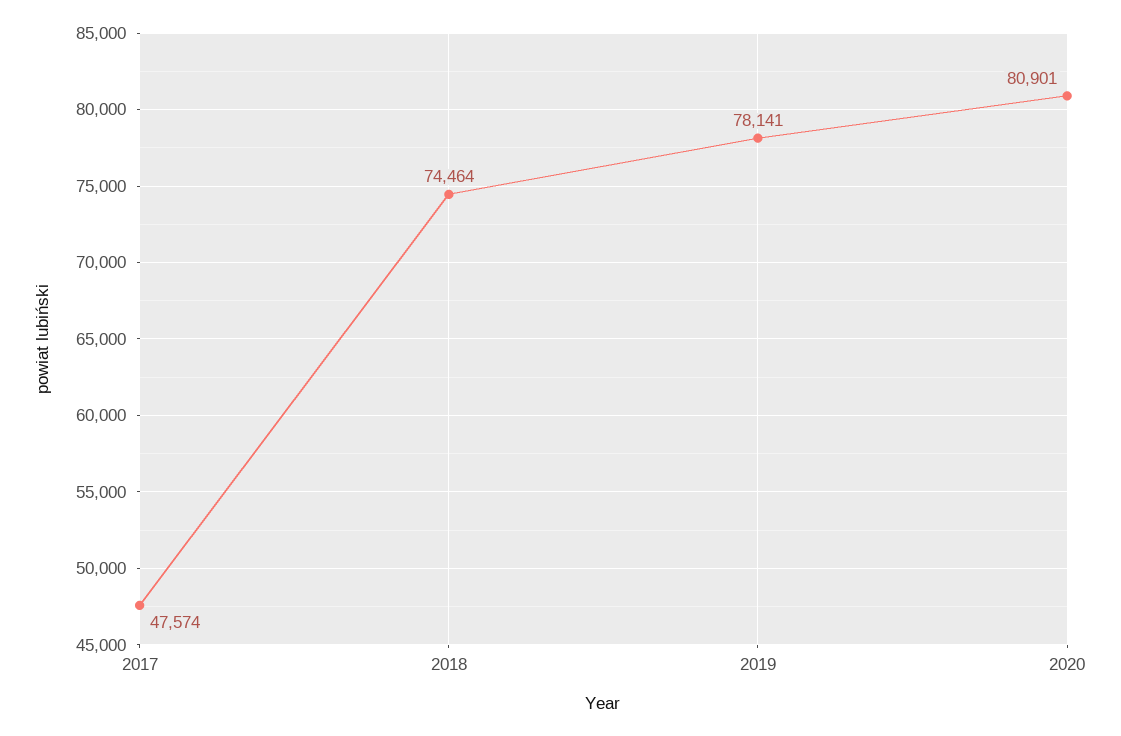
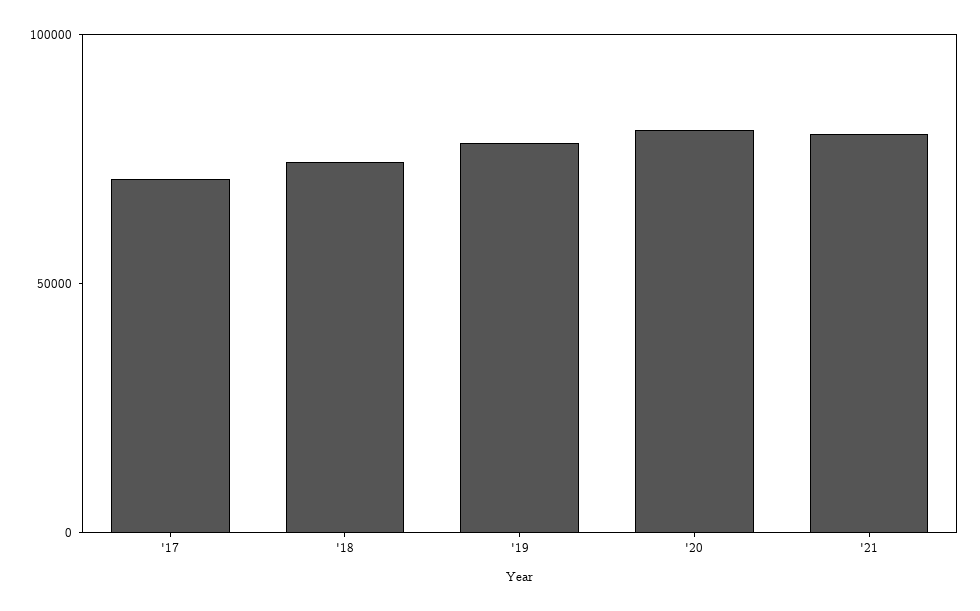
2017: 47574 -> 70000
'21: none -> 80000

